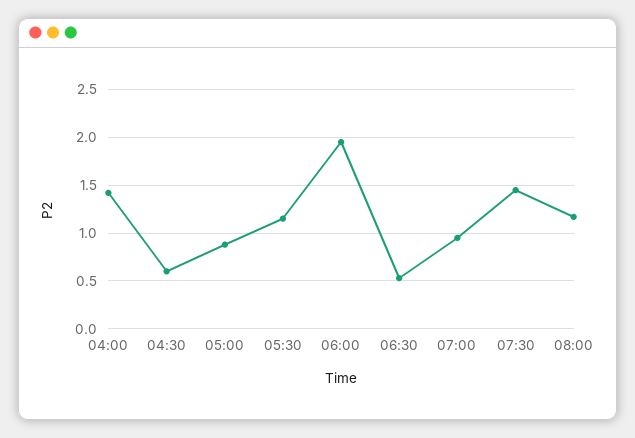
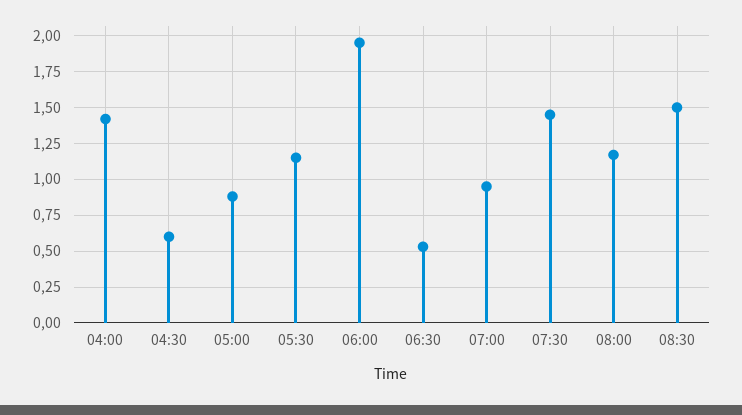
08:30: none -> 1.5

